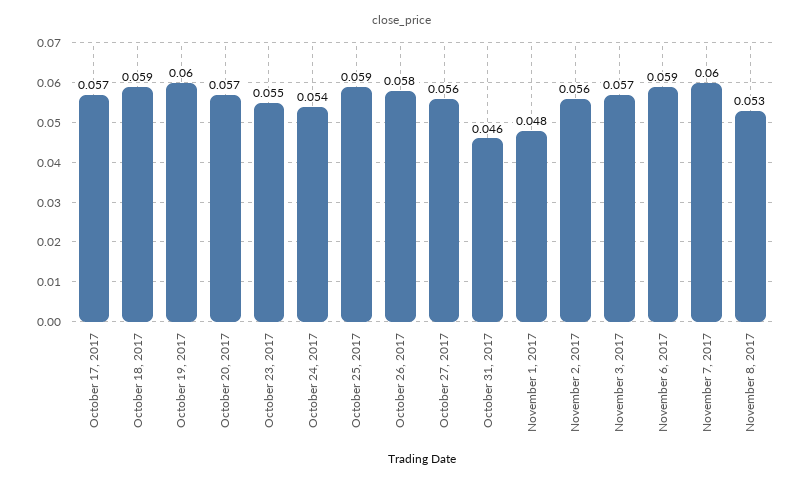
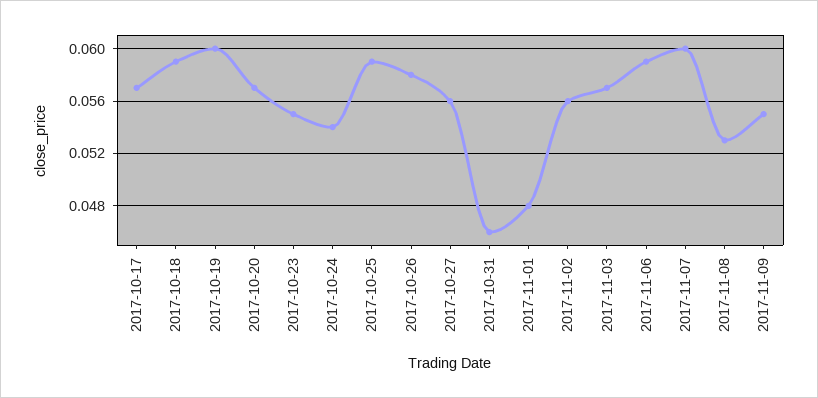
2017-11-09: none -> 0.055

